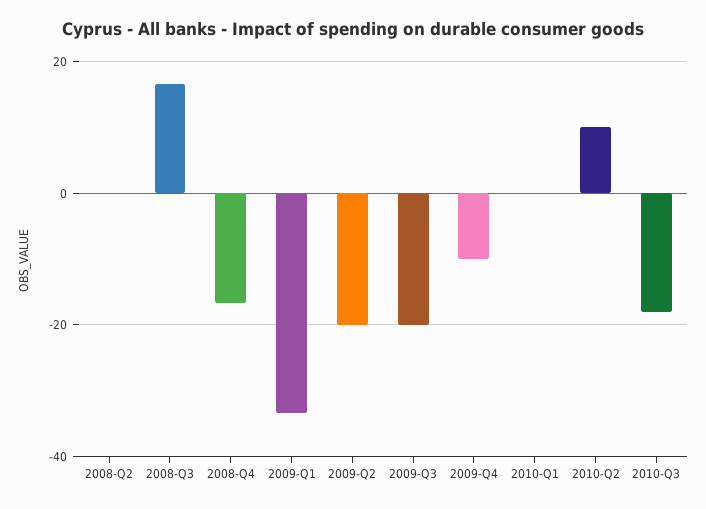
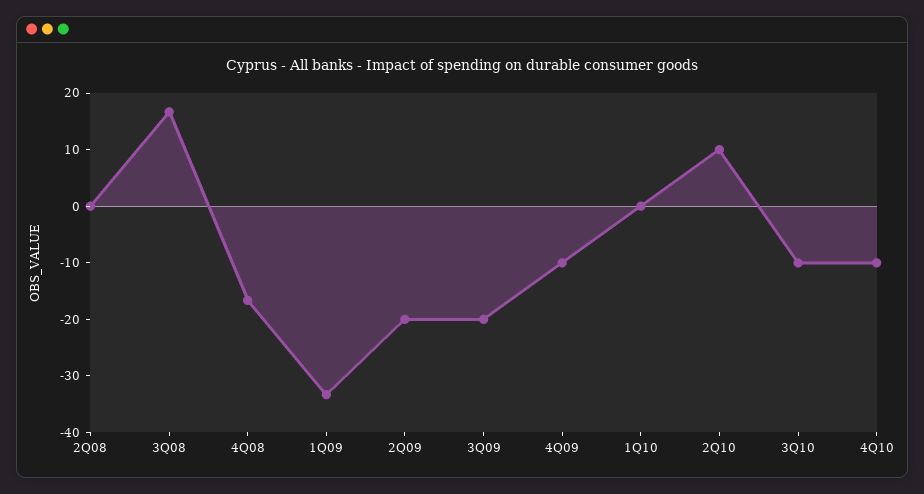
2010-Q3: -18 -> -10
4Q10: none -> -10

